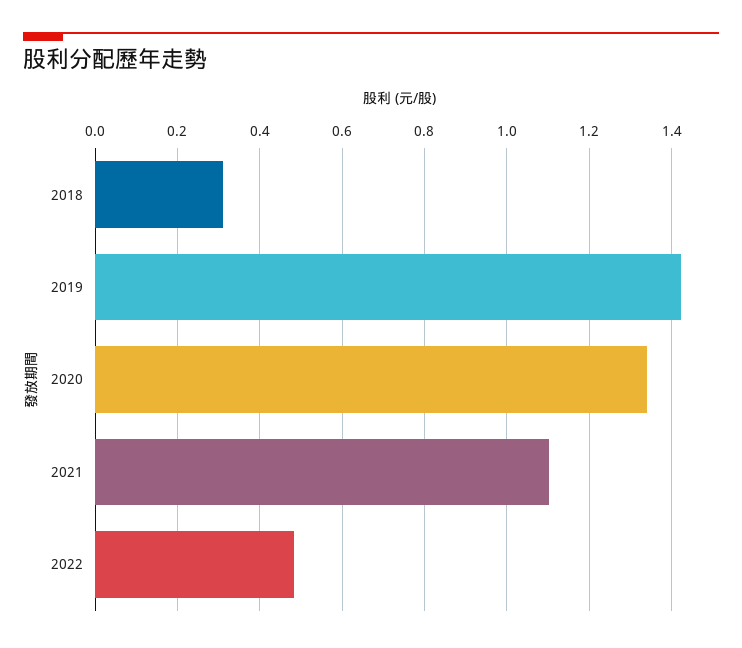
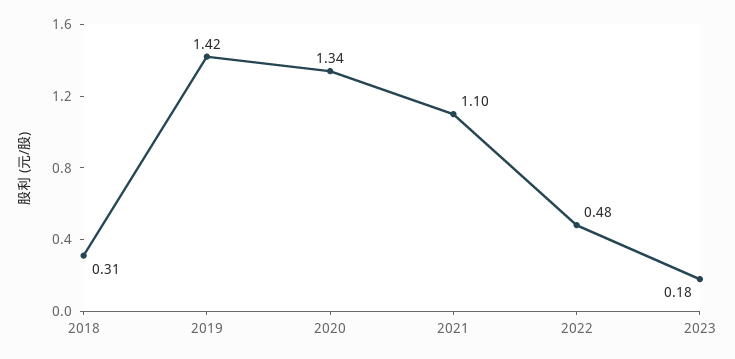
2023: none -> 0.18

